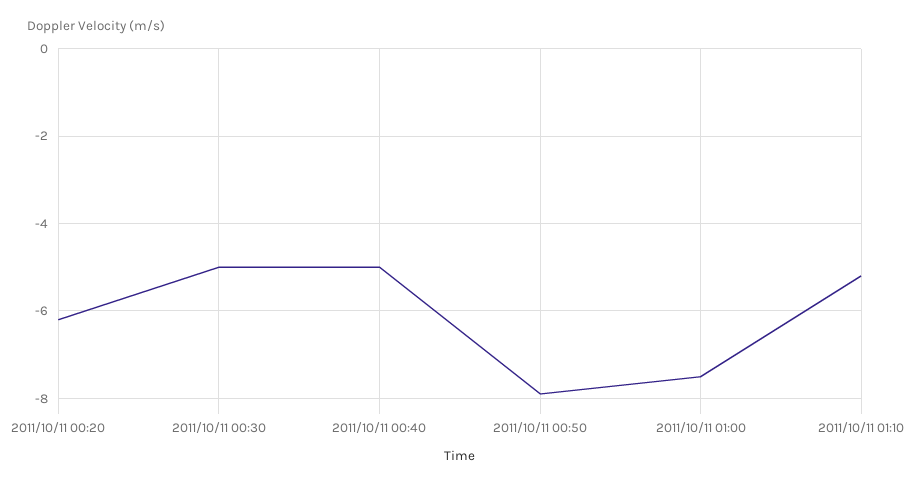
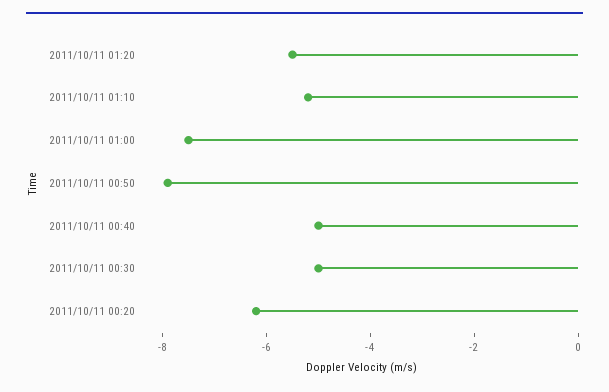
2011/10/11 01:20: none -> -5.5

